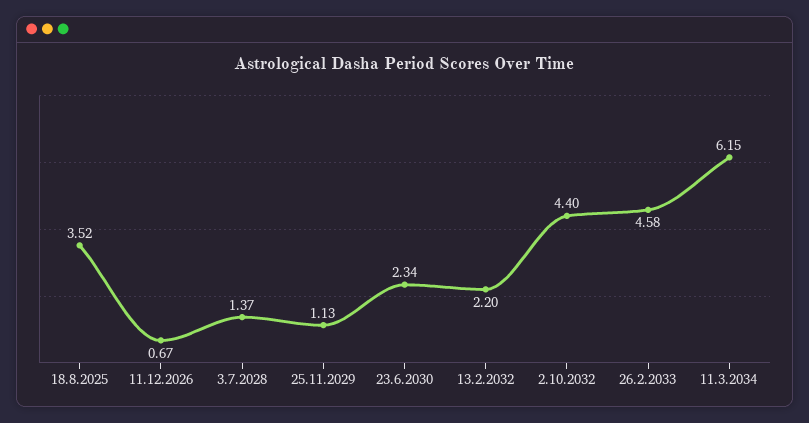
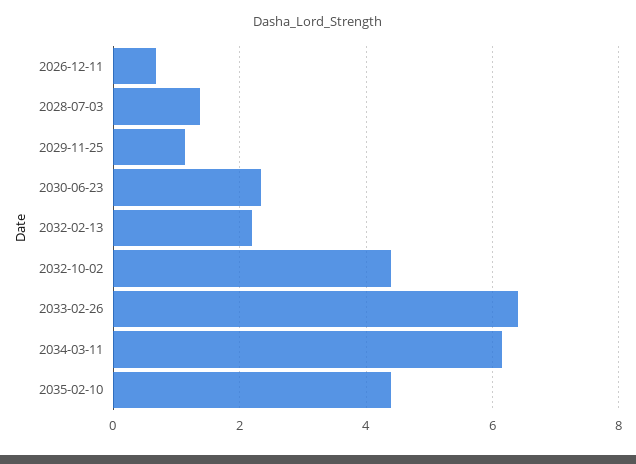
18.8.2025: 3.52 -> none
26.2.2033: 4.58 -> 6.4
2035-02-10: none -> 4.4

